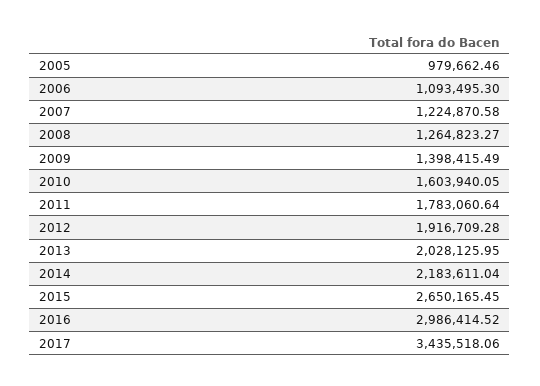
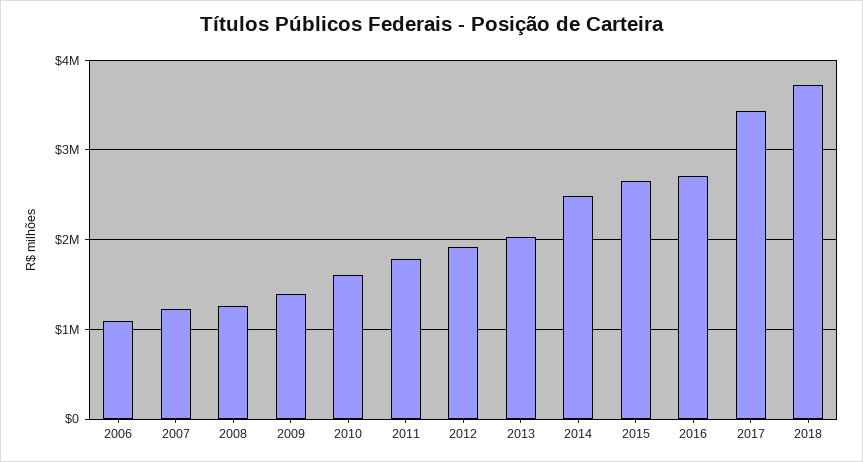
2005: 979662.46 -> none
2014: 2183611.04 -> 2500000
2016: 2986414.52 -> 2700000
2018: none -> 3700000

